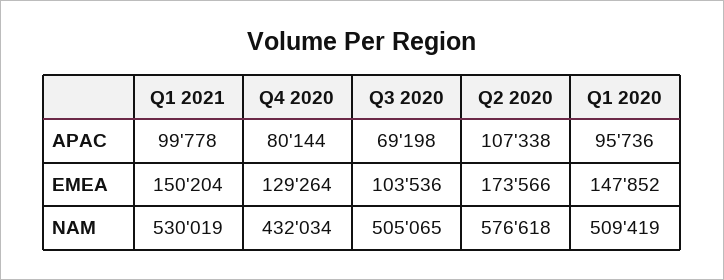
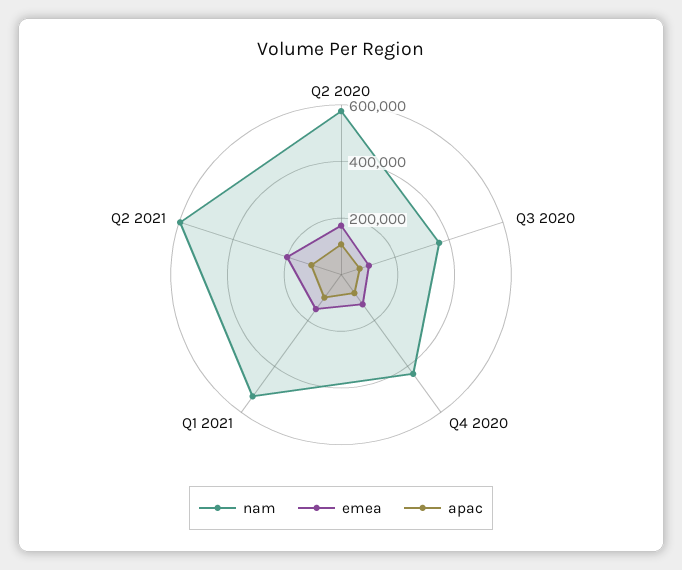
APAC, Q1 2020: 95736 -> none
EMEA, Q1 2020: 147852 -> none
NAM, Q3 2020: 505065 -> 350000
NAM, Q1 2020: 509419 -> none
NAM, Q2 2021: none -> 600000
EMEA, Q2 2021: none -> 200000
APAC, Q2 2021: none -> 100000

